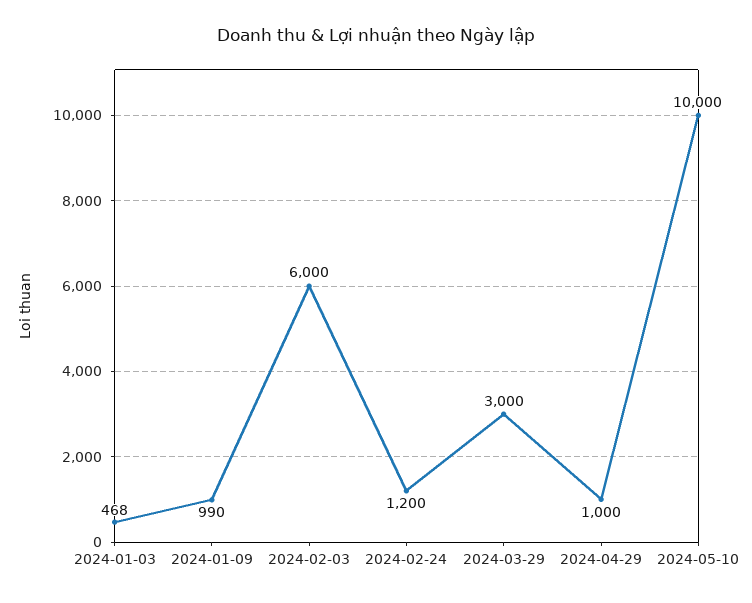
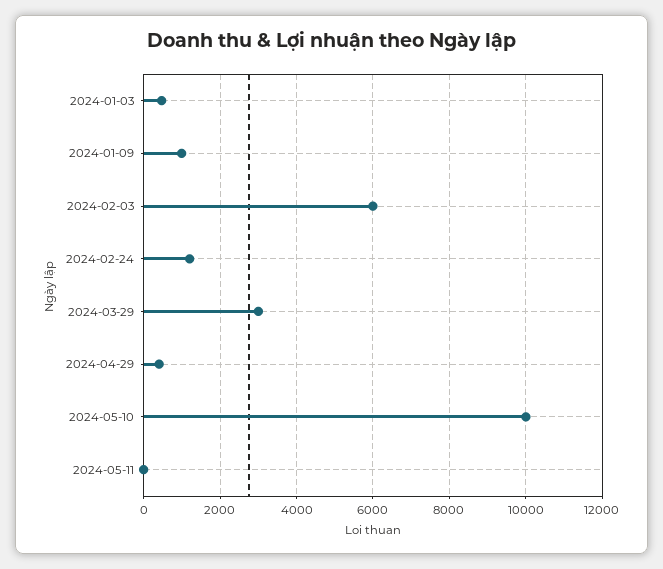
2024-04-29: 1000 -> 400
2024-05-11: none -> 0

